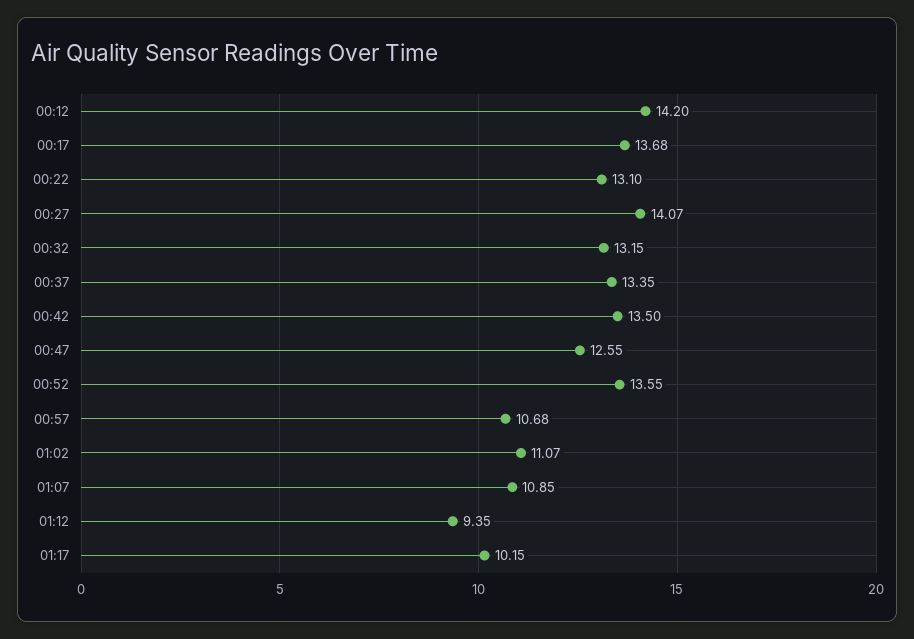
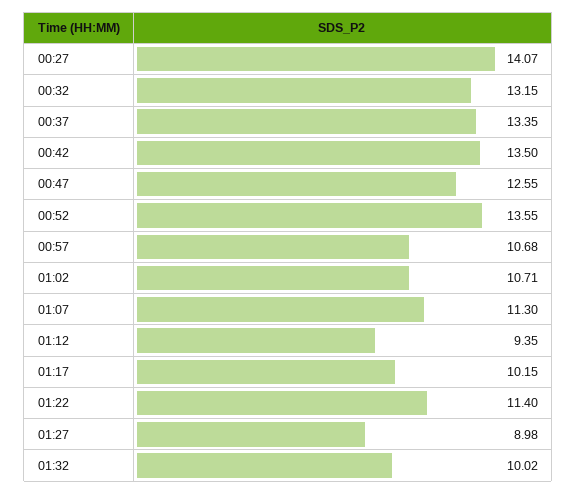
00:12: 14.2 -> none
00:17: 13.68 -> none
00:22: 13.1 -> none
01:02: 11.07 -> 10.71
01:07: 10.85 -> 11.3
01:22: none -> 11.4
01:27: none -> 8.98
01:32: none -> 10.02

